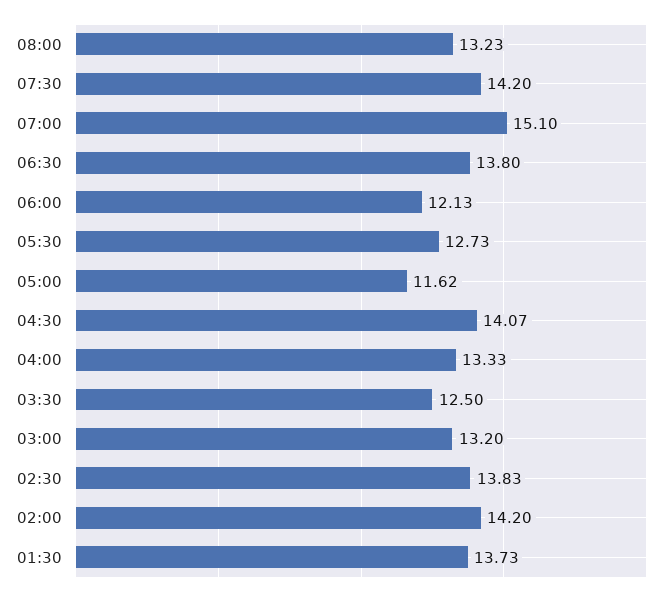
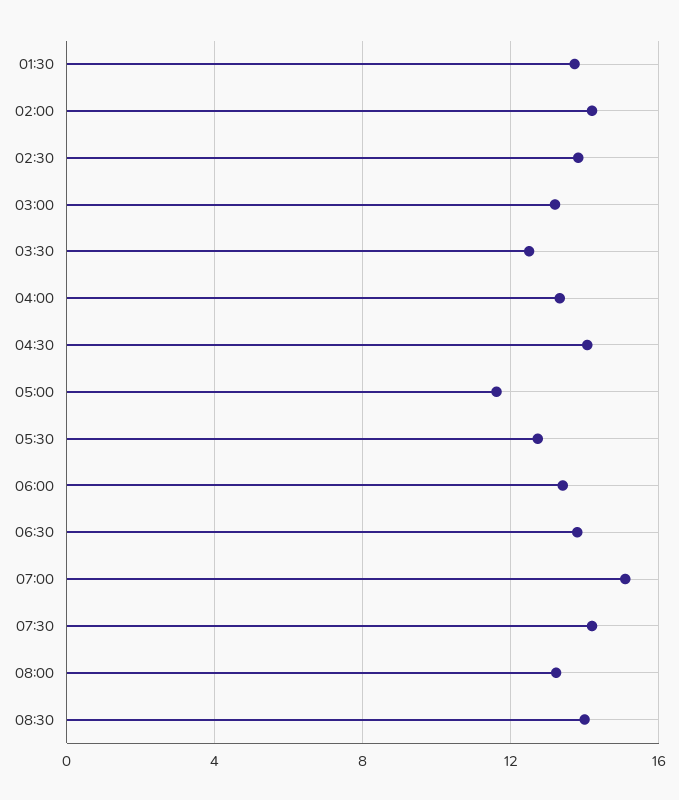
06:00: 12.13 -> 13.5
08:30: none -> 14

